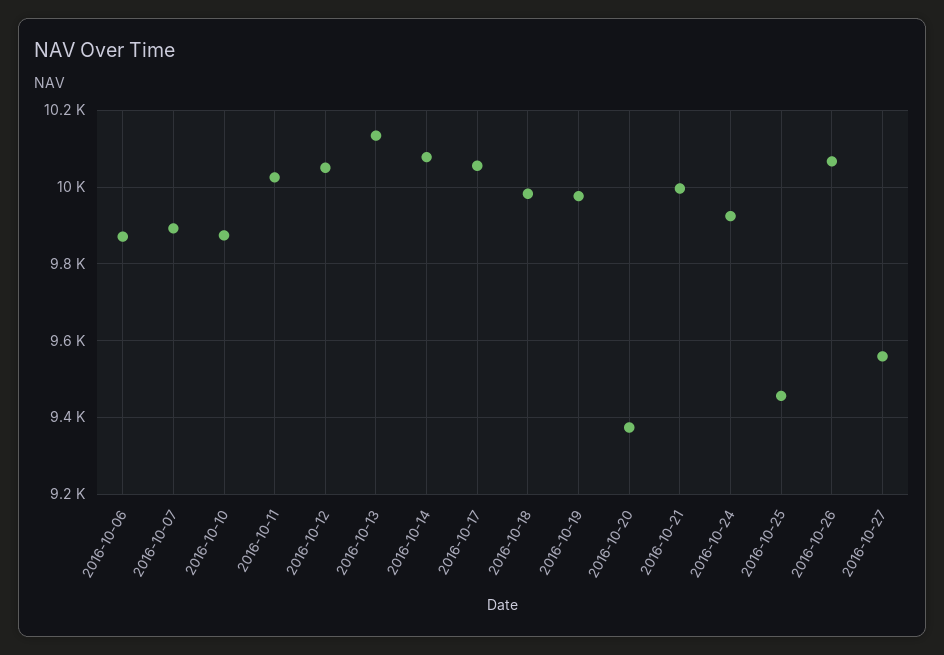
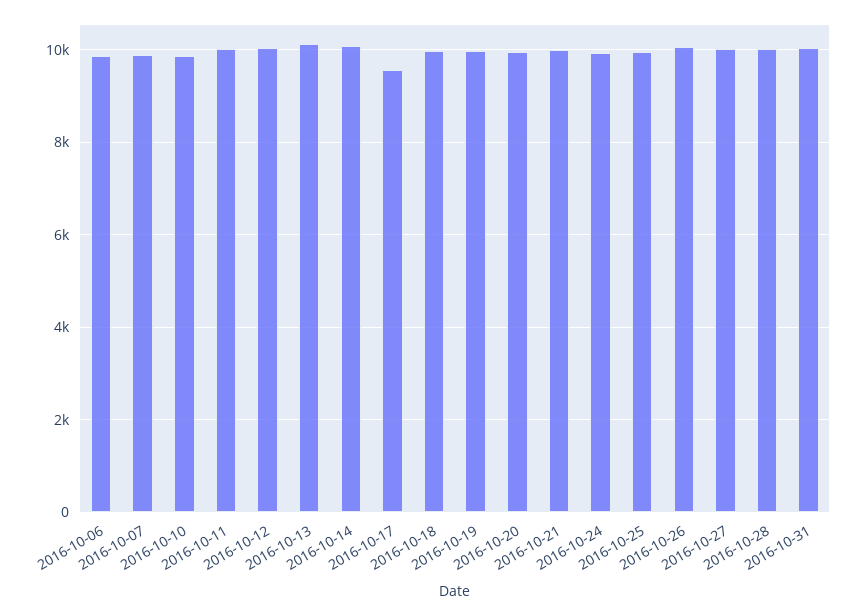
2016-10-17: 10060 -> 9600
2016-10-20: 9380 -> 10000
2016-10-25: 9460 -> 10000
2016-10-27: 9560 -> 10000
2016-10-28: none -> 10000
2016-10-31: none -> 10000

